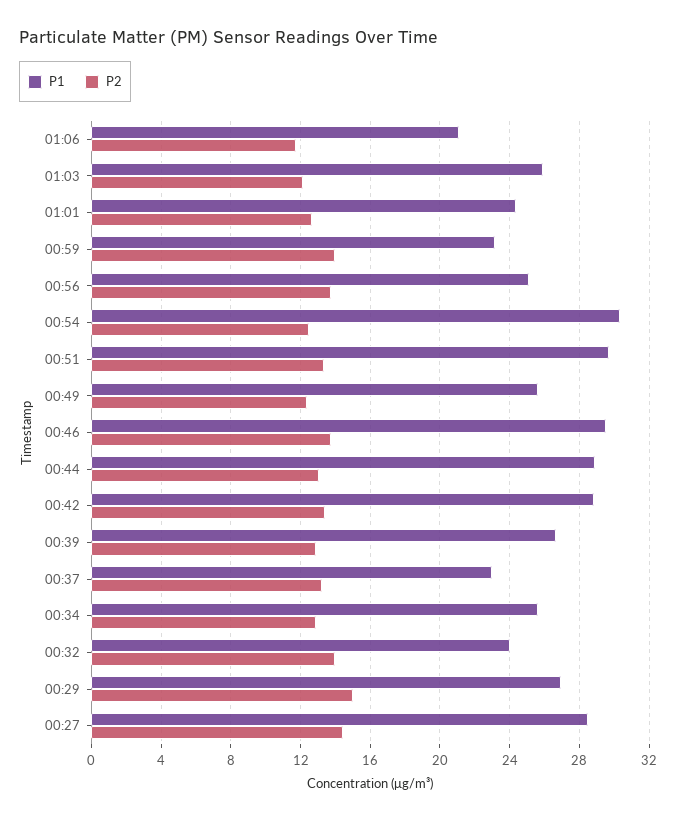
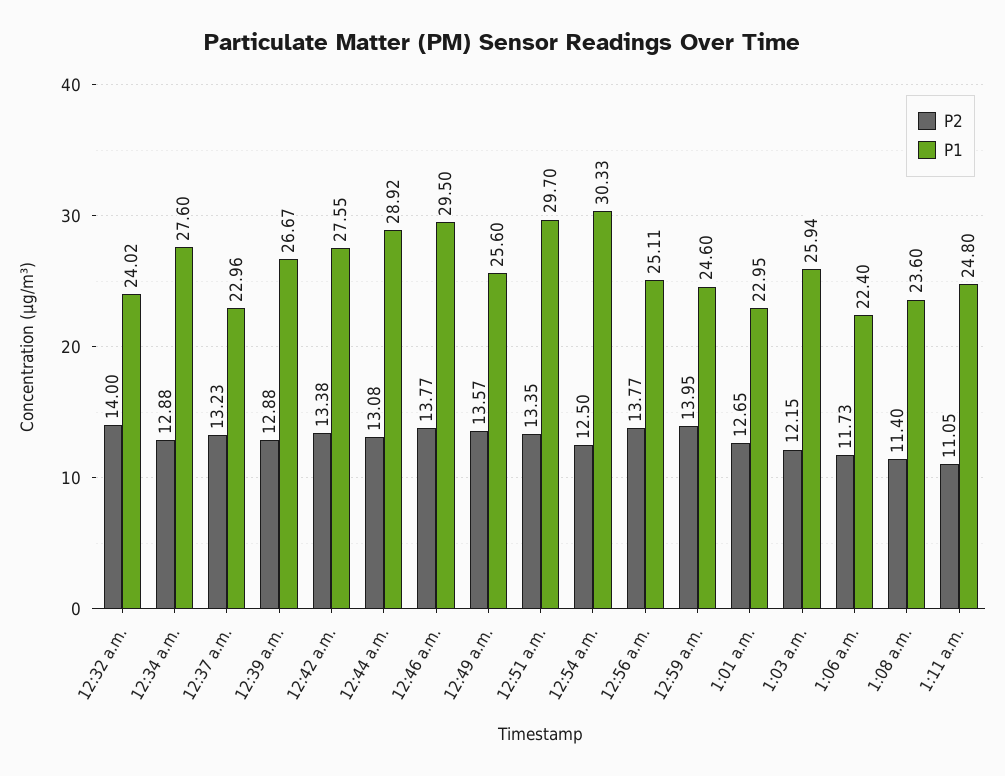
P1, 01:06: 21 -> 22.4
P1, 01:01: 24.5 -> 22.95
P1, 00:59: 23 -> 24.6
P2, 00:49: 12.5 -> 13.57
P1, 00:42: 29 -> 27.55
P1, 00:34: 25.5 -> 27.6
P1, 00:29: 27 -> none
P2, 00:29: 15 -> none
P1, 00:27: 28.5 -> none
P2, 00:27: 14.5 -> none
P2, 1:08 a.m.: none -> 11.4
P1, 1:08 a.m.: none -> 23.6
P2, 1:11 a.m.: none -> 11.05
P1, 1:11 a.m.: none -> 24.8

